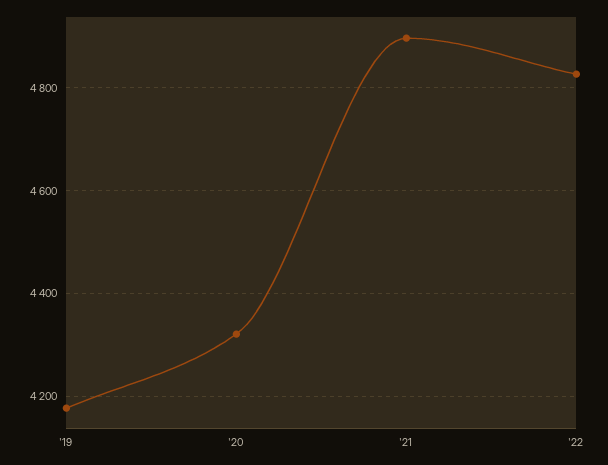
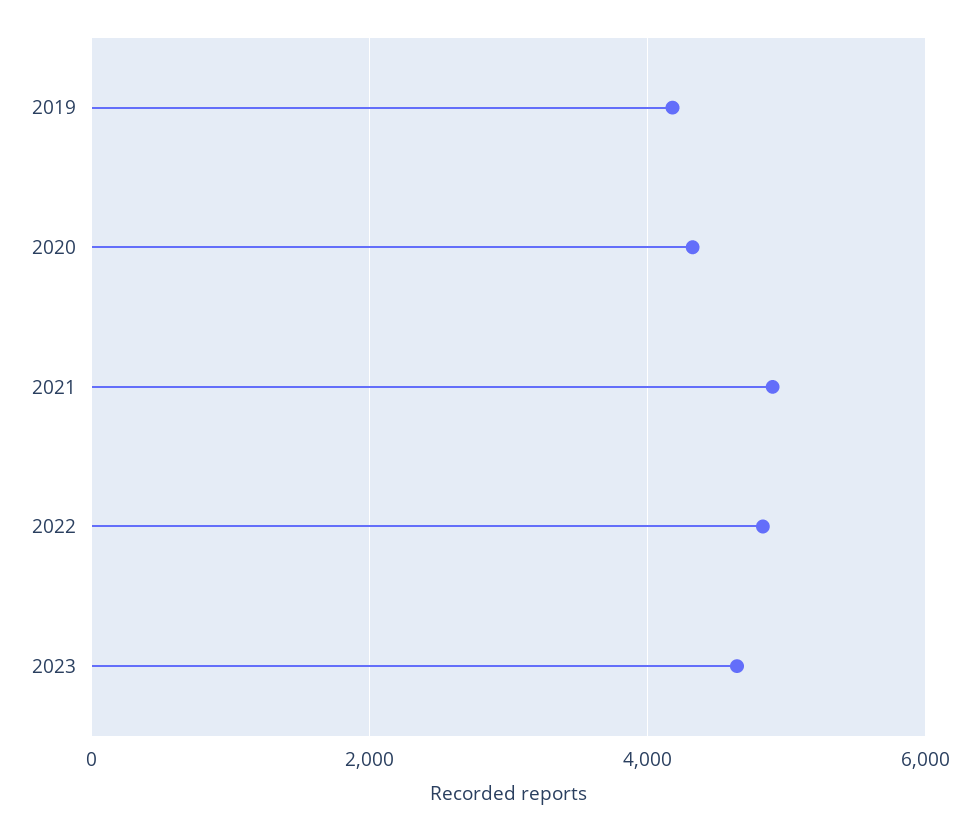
2023: none -> 4600

